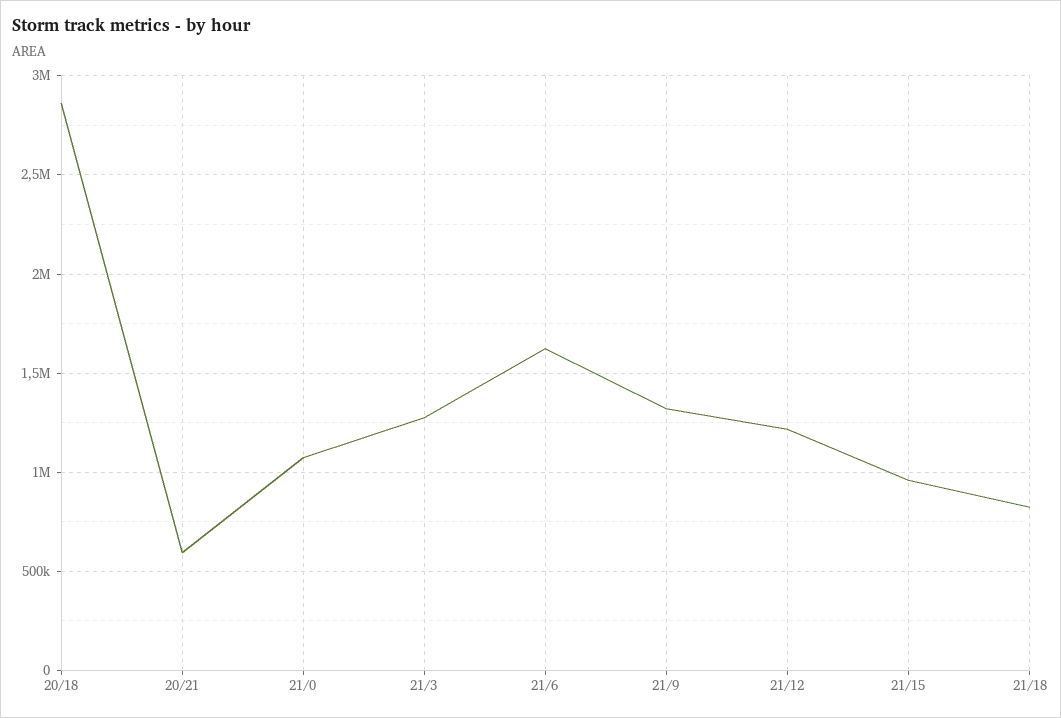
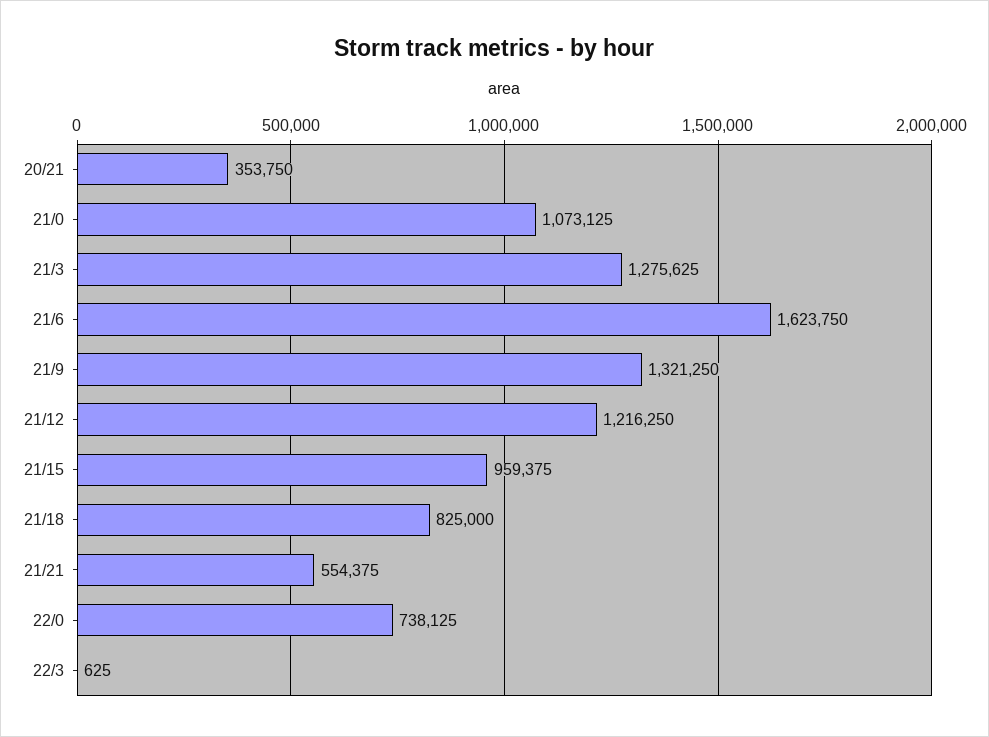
20/18: 2850000 -> none
20/21: 600000 -> 353750
21/21: none -> 554375
22/0: none -> 738125
22/3: none -> 625

